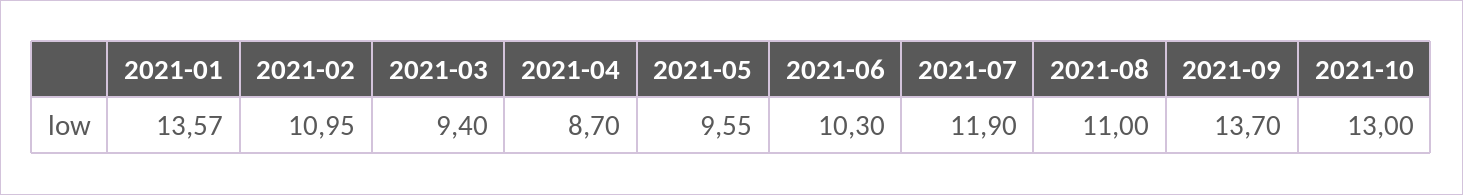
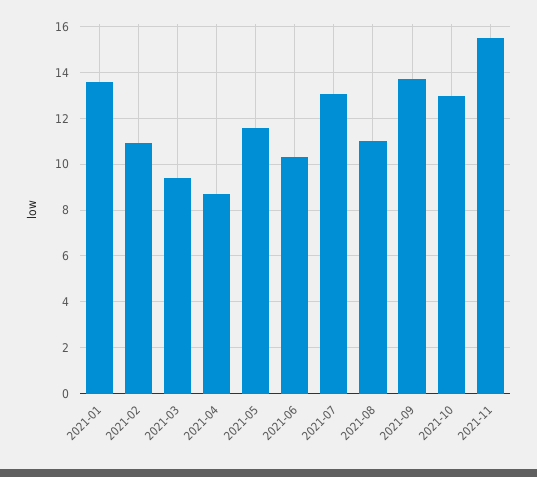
2021-05: 9.55 -> 11.5
2021-07: 11.9 -> 13
2021-11: none -> 15.5

